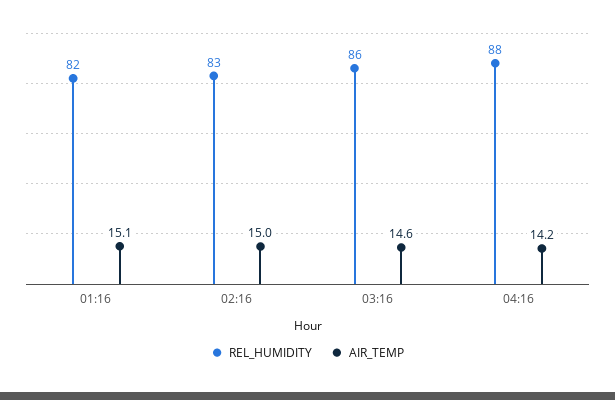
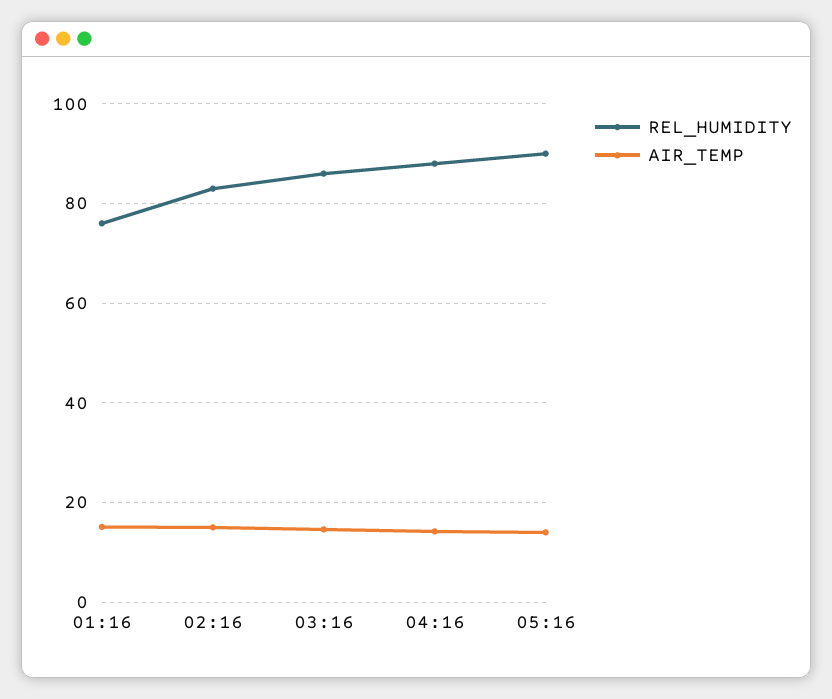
REL_HUMIDITY, 01:16: 82 -> 76
REL_HUMIDITY, 05:16: none -> 90
AIR_TEMP, 05:16: none -> 14

